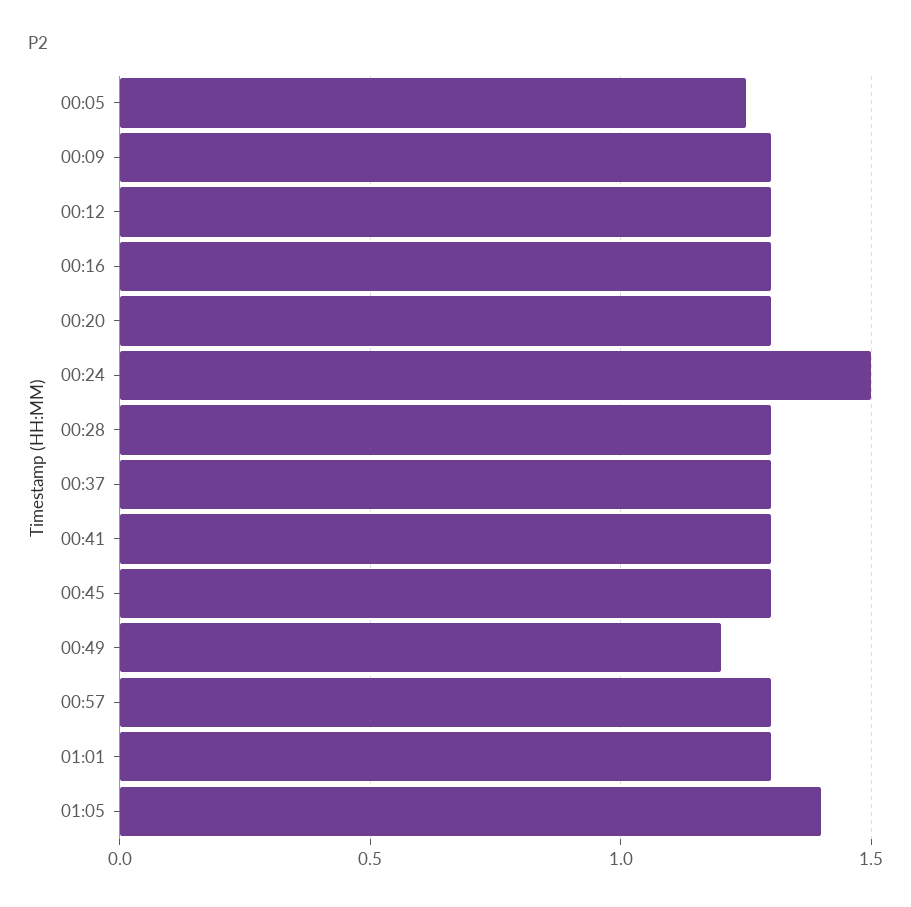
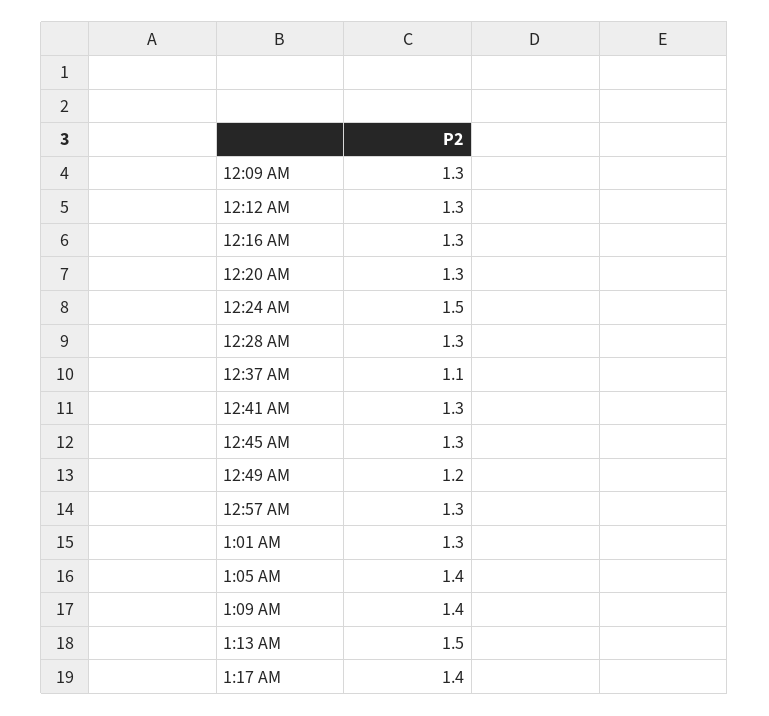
00:05: 1.25 -> none
00:37: 1.3 -> 1.1
1:09 AM: none -> 1.4
1:13 AM: none -> 1.5
1:17 AM: none -> 1.4

